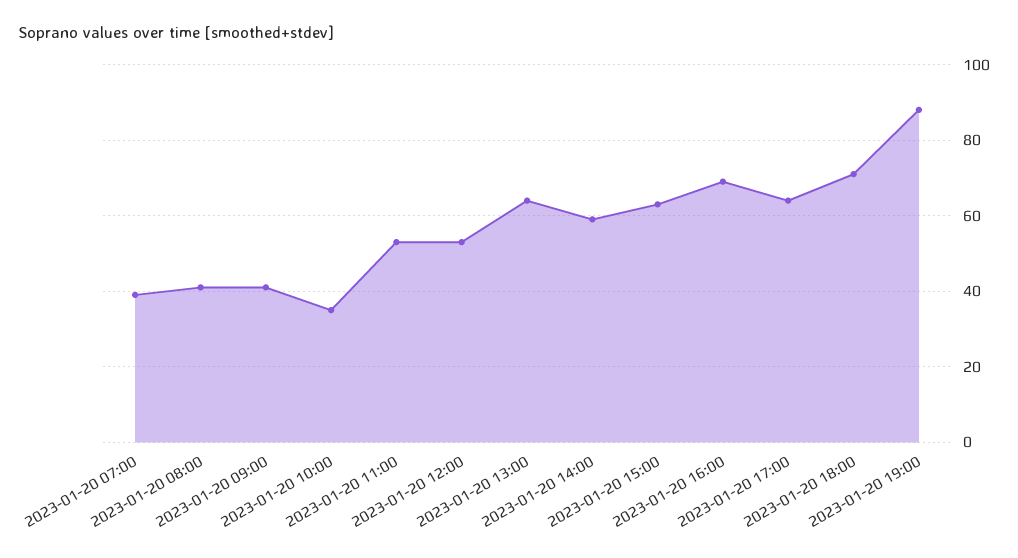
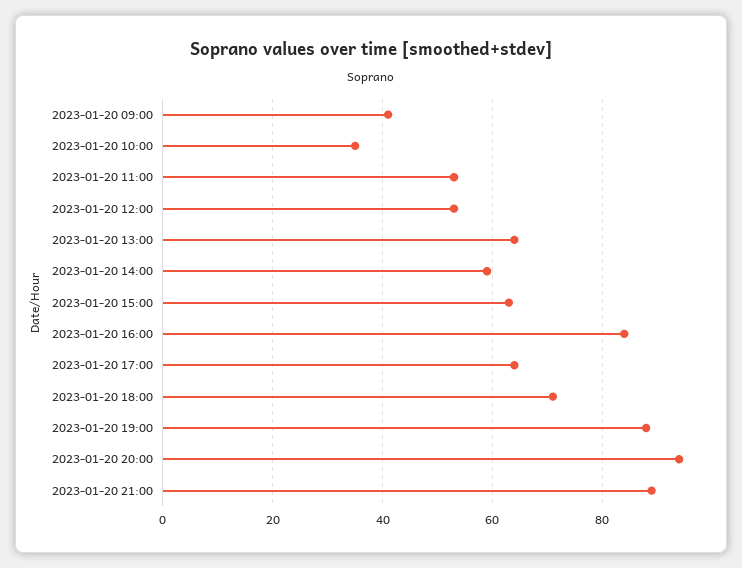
2023-01-20 07:00: 40 -> none
2023-01-20 08:00: 40 -> none
2023-01-20 16:00: 70 -> 85
2023-01-20 20:00: none -> 95
2023-01-20 21:00: none -> 90

